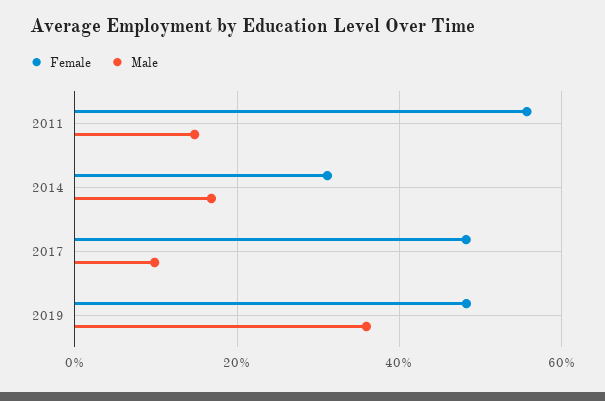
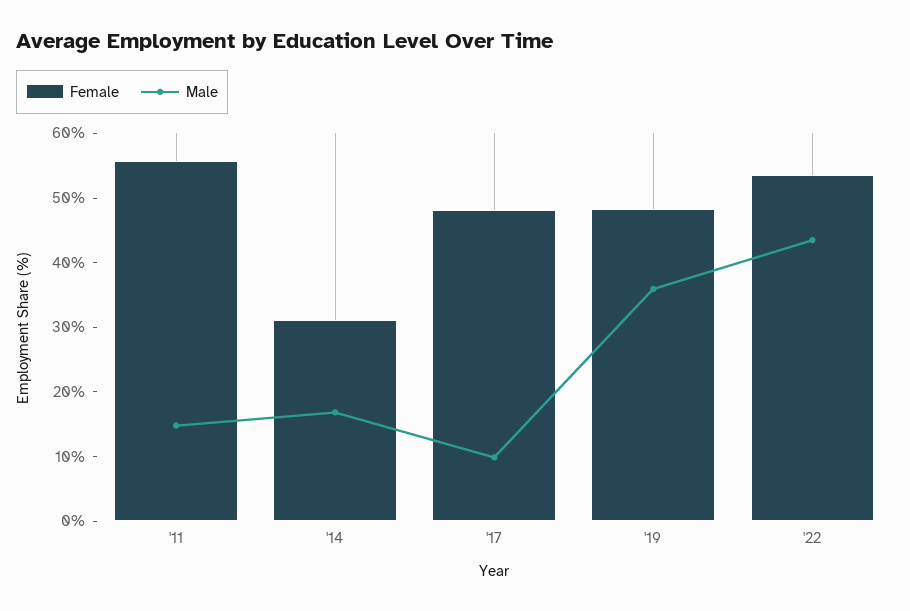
Female, '22: none -> 54
Male, '22: none -> 44

